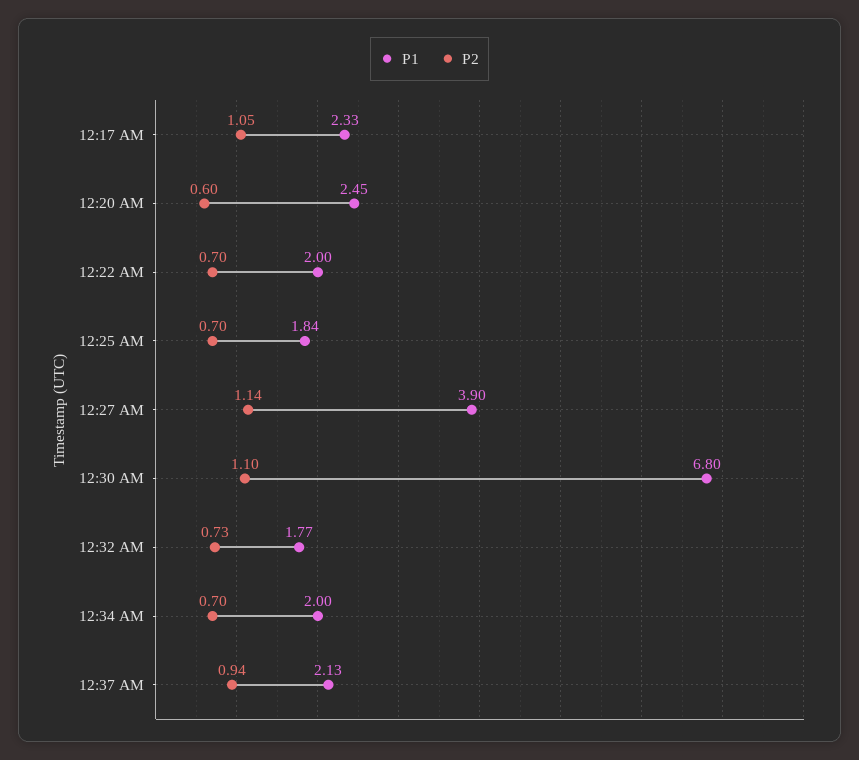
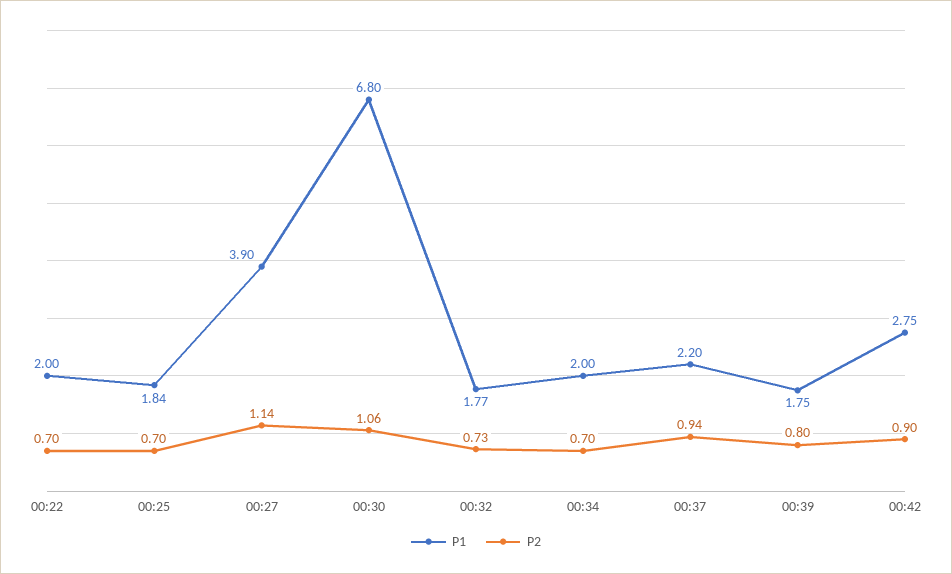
P1, 12:17 AM: 2.33 -> none
P2, 12:17 AM: 1.05 -> none
P1, 12:20 AM: 2.45 -> none
P2, 12:20 AM: 0.6 -> none
P2, 12:30 AM: 1.1 -> 1.06
P1, 12:37 AM: 2.13 -> 2.2
P1, 00:39: none -> 1.75
P2, 00:39: none -> 0.8
P1, 00:42: none -> 2.75
P2, 00:42: none -> 0.9

